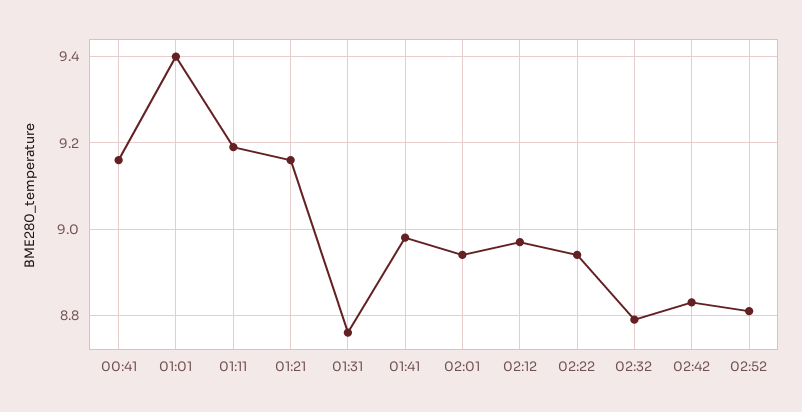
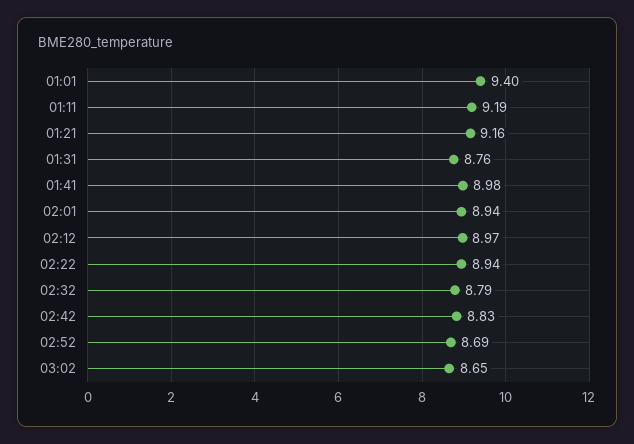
00:41: 9.15 -> none
02:52: 8.8 -> 8.69
03:02: none -> 8.65

